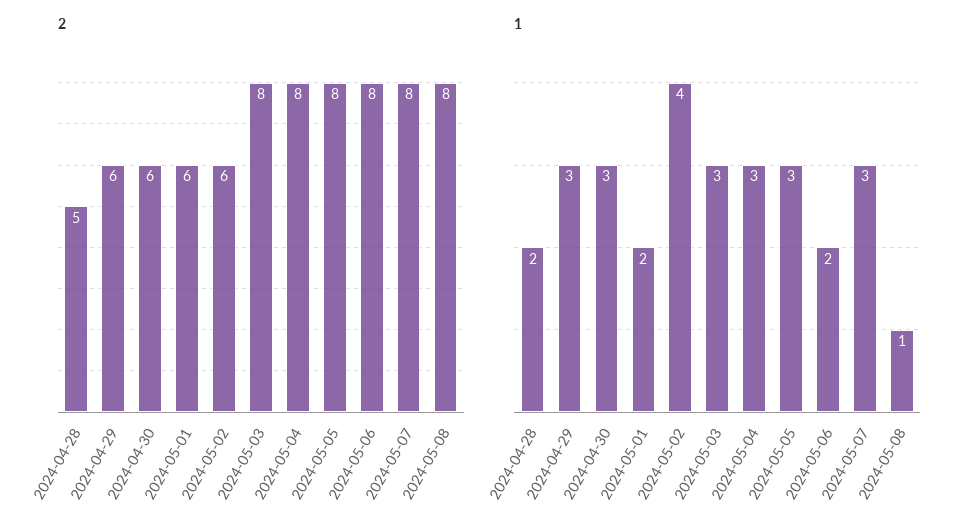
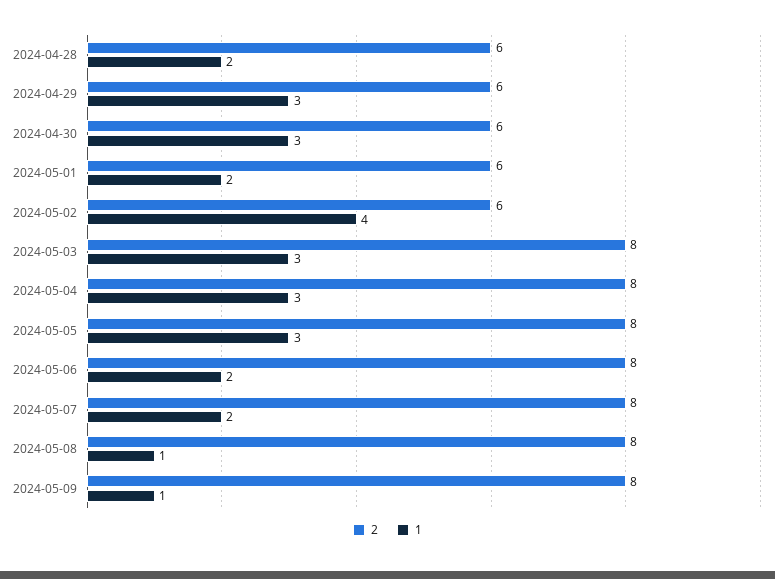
2, 2024-04-28: 5 -> 6
1, 2024-05-07: 3 -> 2
2, 2024-05-09: none -> 8
1, 2024-05-09: none -> 1

